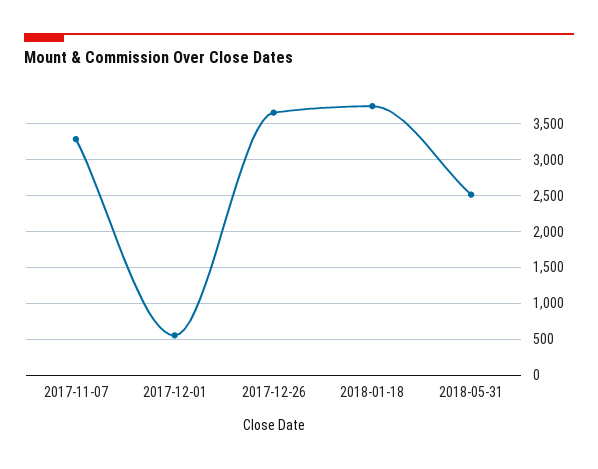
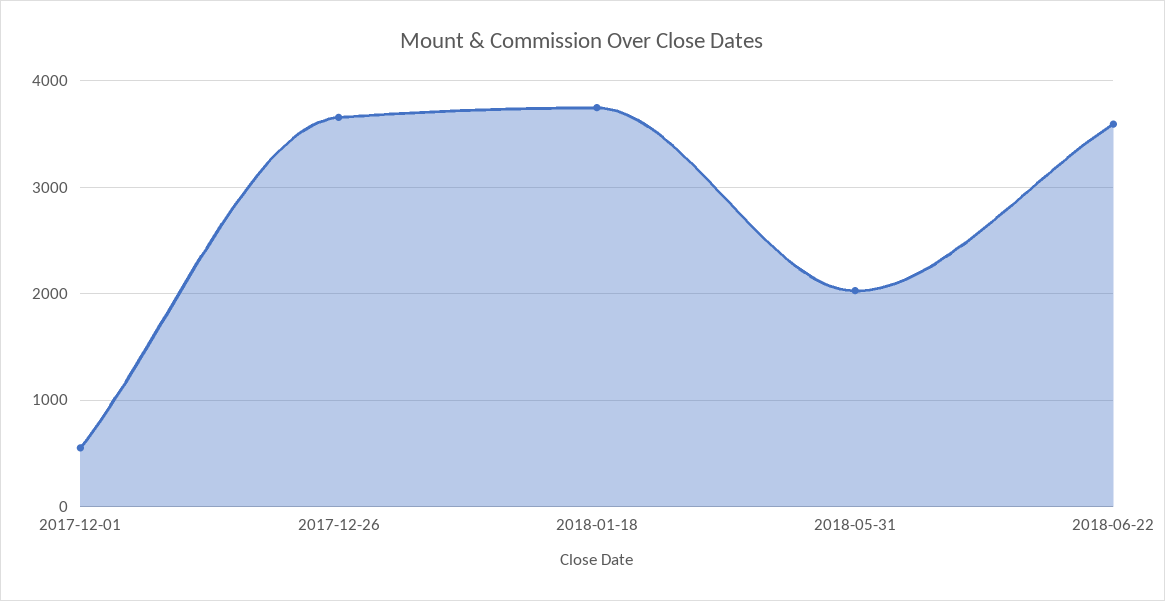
2017-11-07: 3300 -> none
2018-05-31: 2500 -> 2000
2018-06-22: none -> 3600

